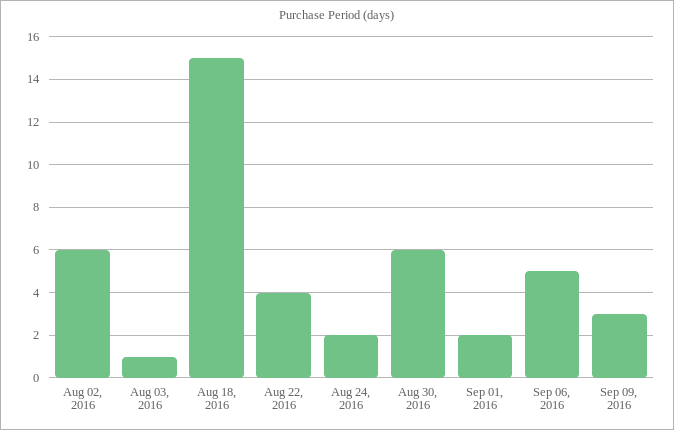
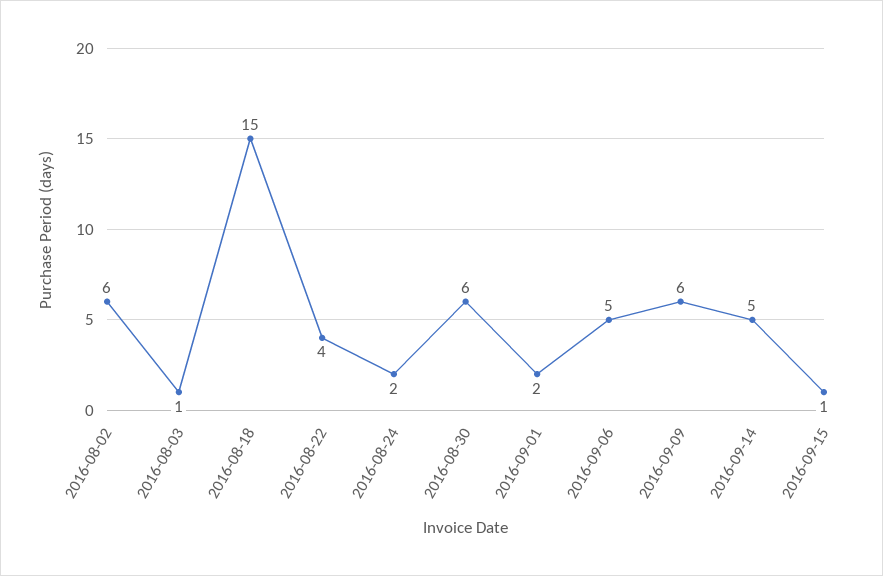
Sep 09, 2016: 3 -> 6
2016-09-14: none -> 5
2016-09-15: none -> 1

